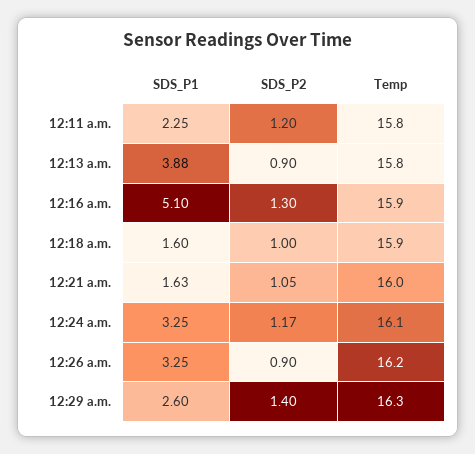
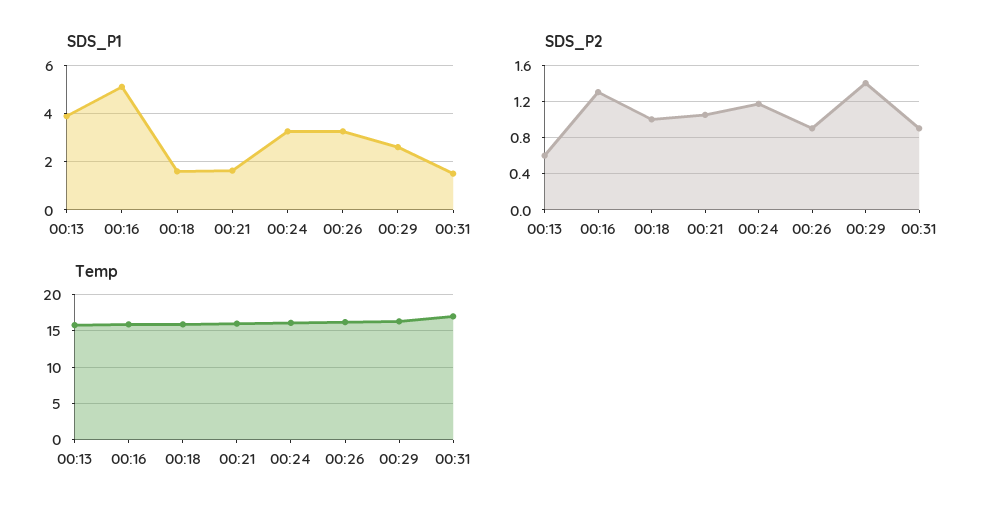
SDS_P1, 12:11 a.m.: 2.25 -> none
SDS_P2, 12:11 a.m.: 1.2 -> none
Temp, 12:11 a.m.: 15.8 -> none
SDS_P2, 12:13 a.m.: 0.9 -> 0.6
SDS_P1, 00:31: none -> 1.5
SDS_P2, 00:31: none -> 0.9
Temp, 00:31: none -> 17

